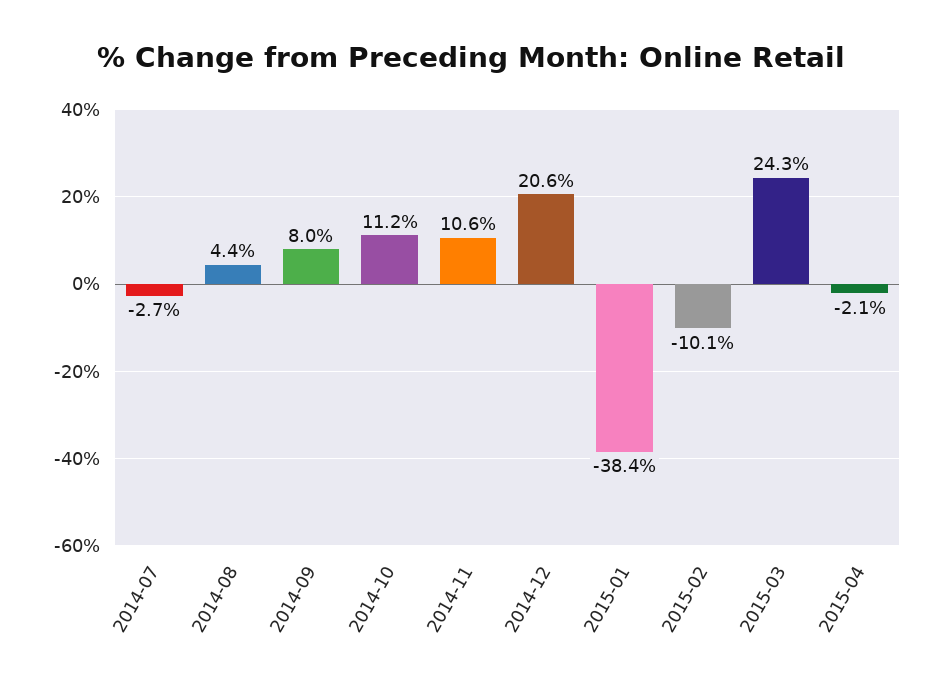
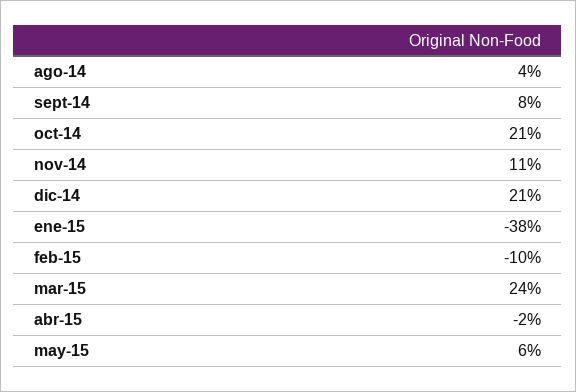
2014-07: -2.7 -> none
2014-10: 11.2 -> 21
may-15: none -> 6

